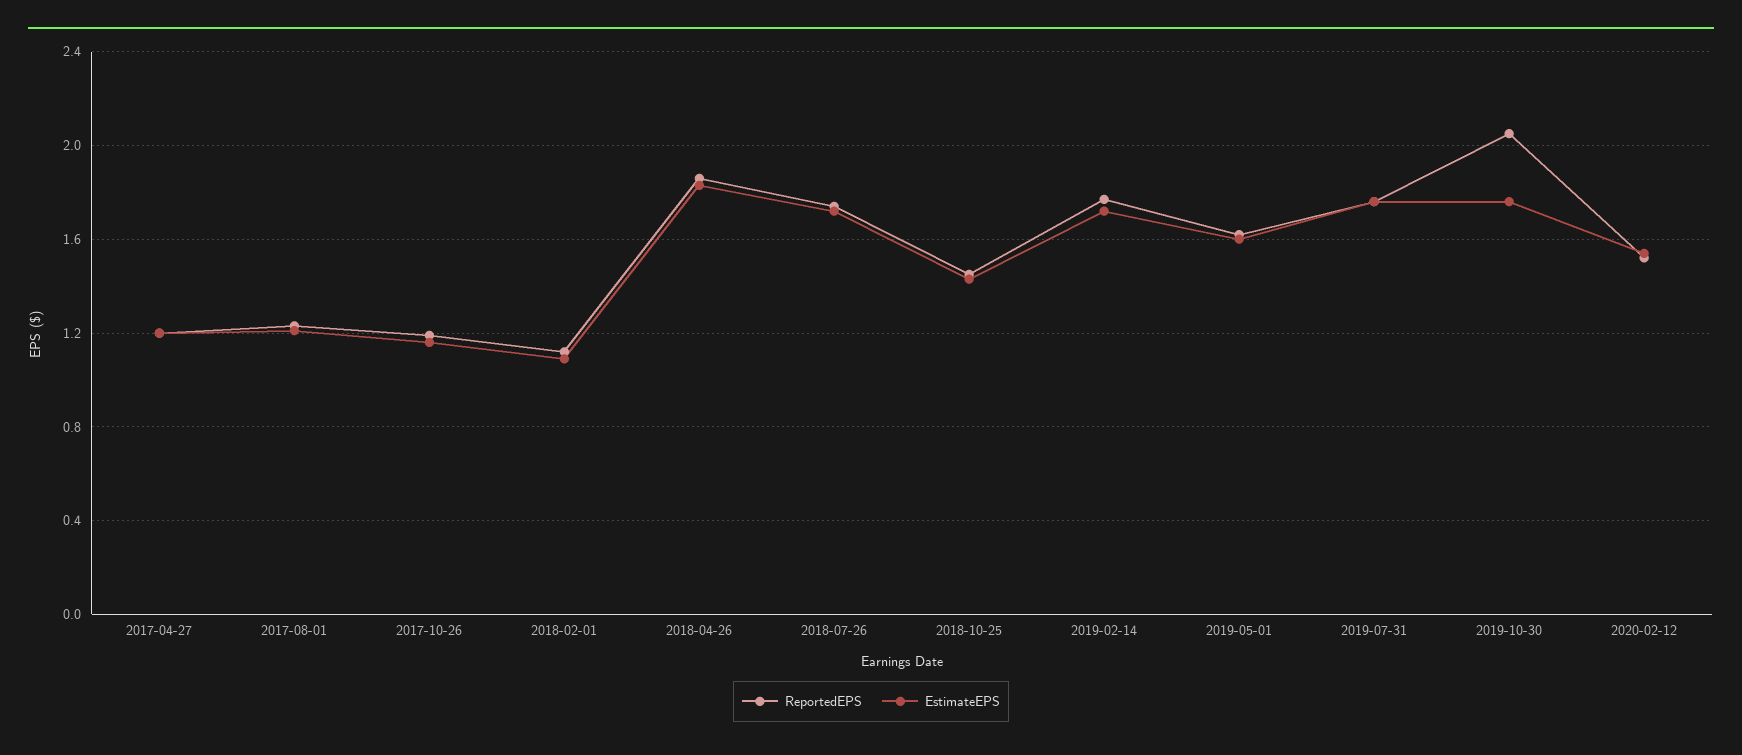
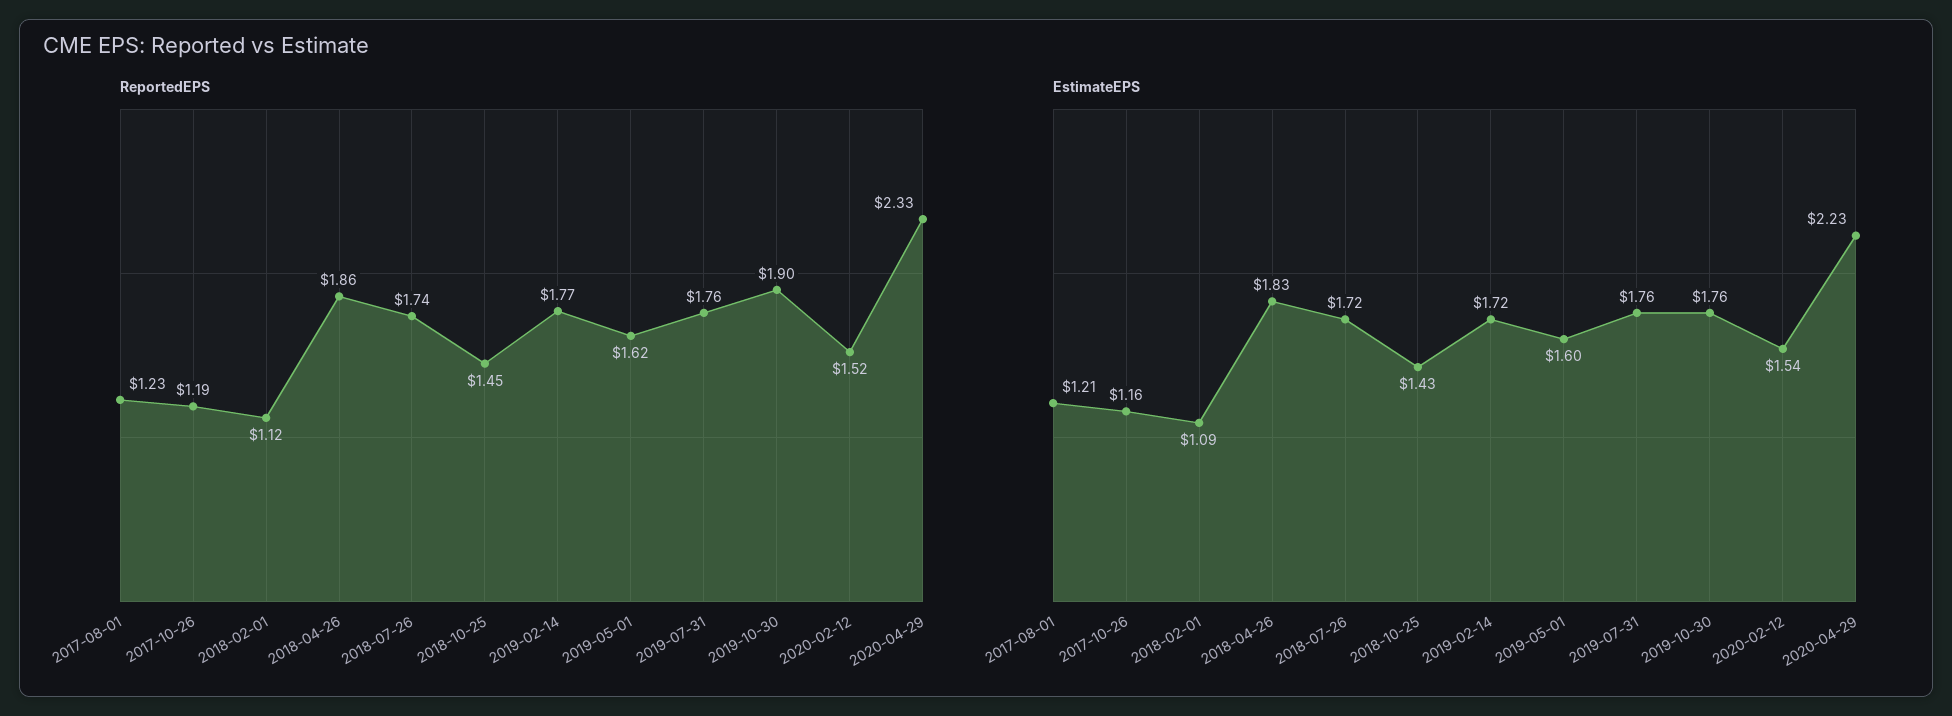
ReportedEPS, 2017-04-27: 1.2 -> none
EstimateEPS, 2017-04-27: 1.2 -> none
ReportedEPS, 2019-10-30: 2.05 -> 1.9
ReportedEPS, 2020-04-29: none -> 2.33
EstimateEPS, 2020-04-29: none -> 2.23

